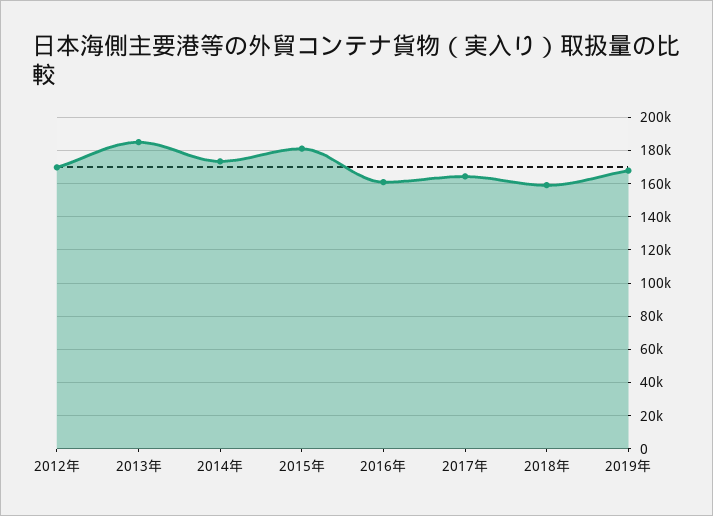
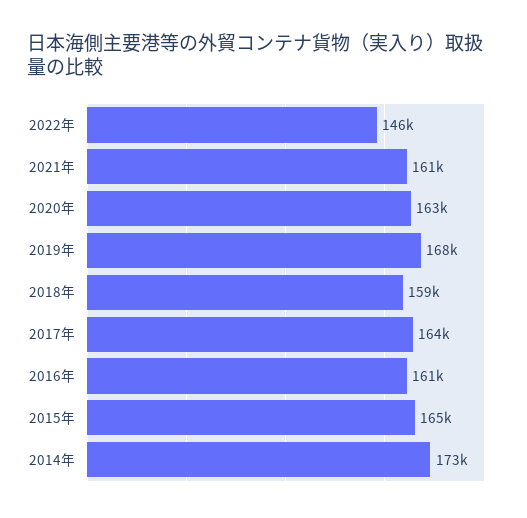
2012年: 170000 -> none
2013年: 185000 -> none
2015年: 180000 -> 165000
2022年: none -> 146000
2021年: none -> 161000
2020年: none -> 163000

